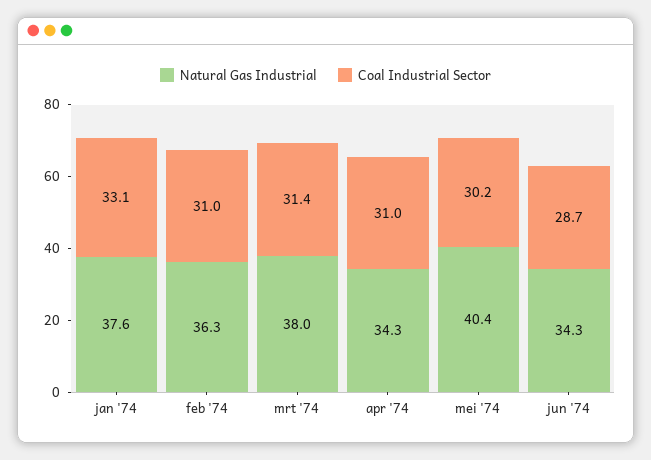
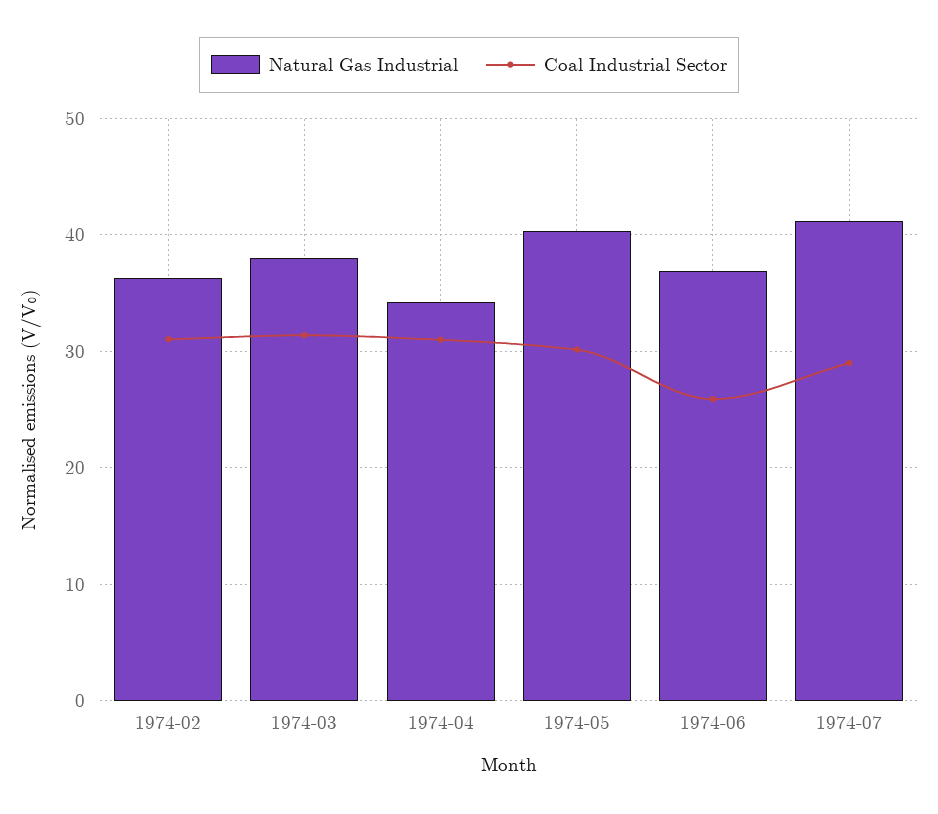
Natural Gas Industrial, jan '74: 37.6 -> none
Coal Industrial Sector, jan '74: 33.1 -> none
Natural Gas Industrial, jun '74: 34.3 -> 37
Coal Industrial Sector, jun '74: 28.7 -> 26
Natural Gas Industrial, 1974-07: none -> 41
Coal Industrial Sector, 1974-07: none -> 29

